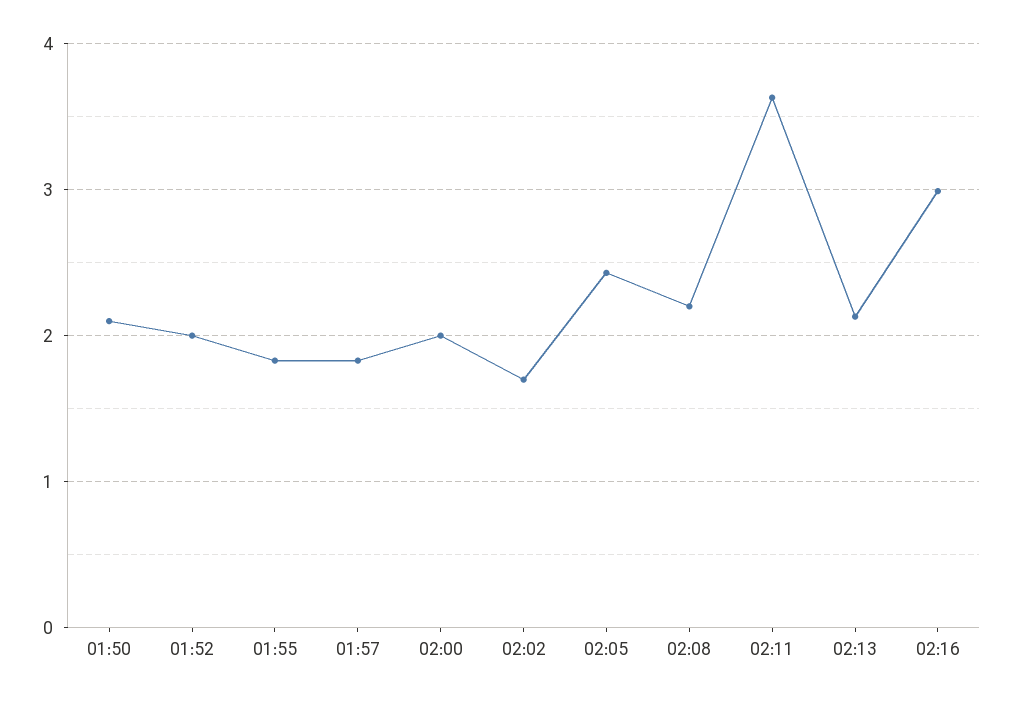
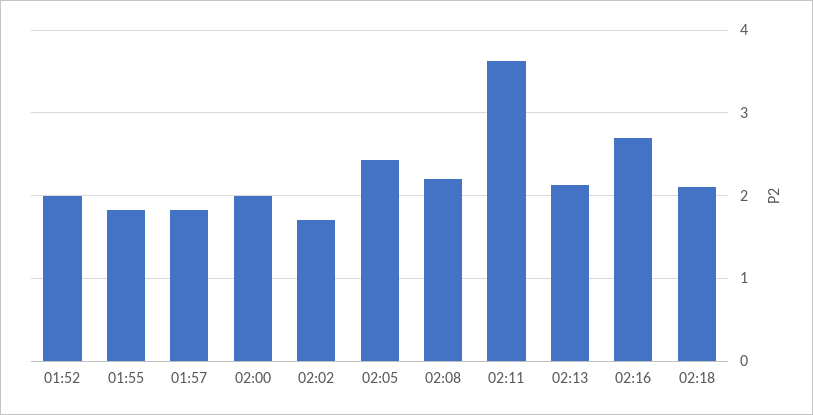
01:50: 2.1 -> none
02:16: 3 -> 2.7
02:18: none -> 2.1

